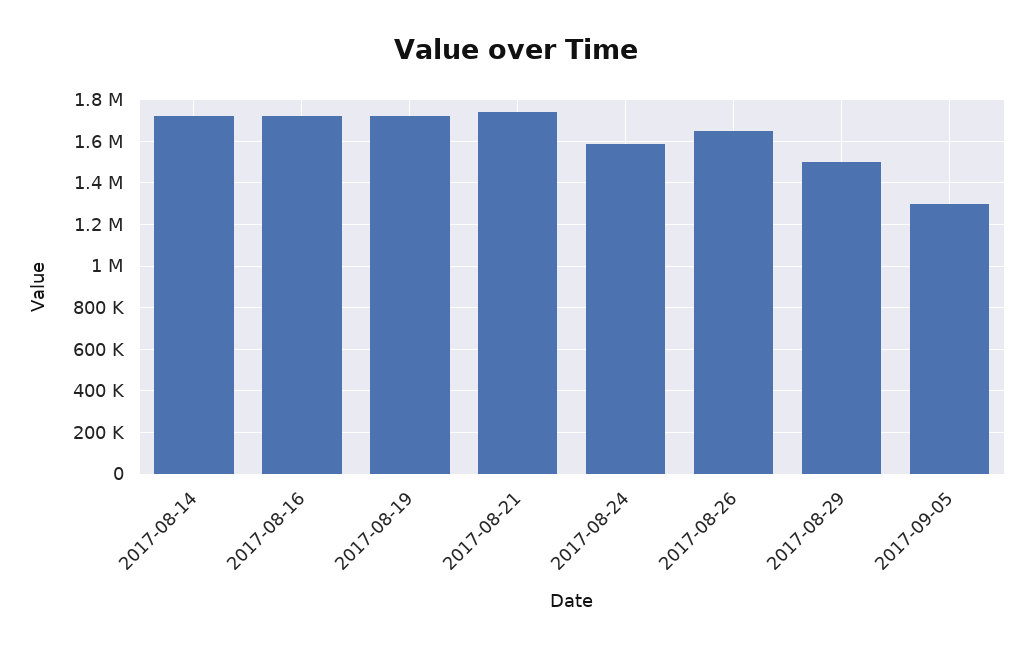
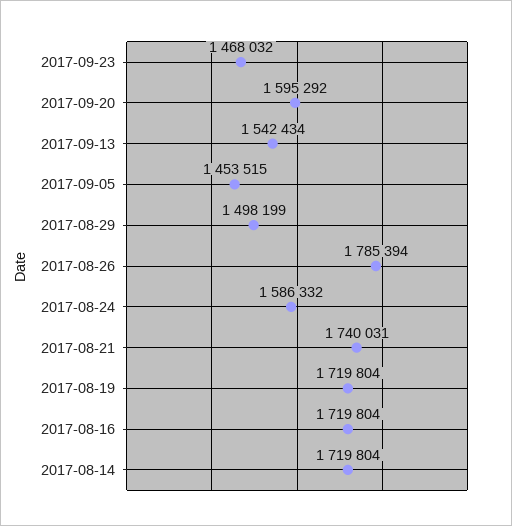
2017-08-26: 1650000 -> 1785394
2017-09-05: 1300000 -> 1453515
2017-09-23: none -> 1468032
2017-09-20: none -> 1595292
2017-09-13: none -> 1542434

